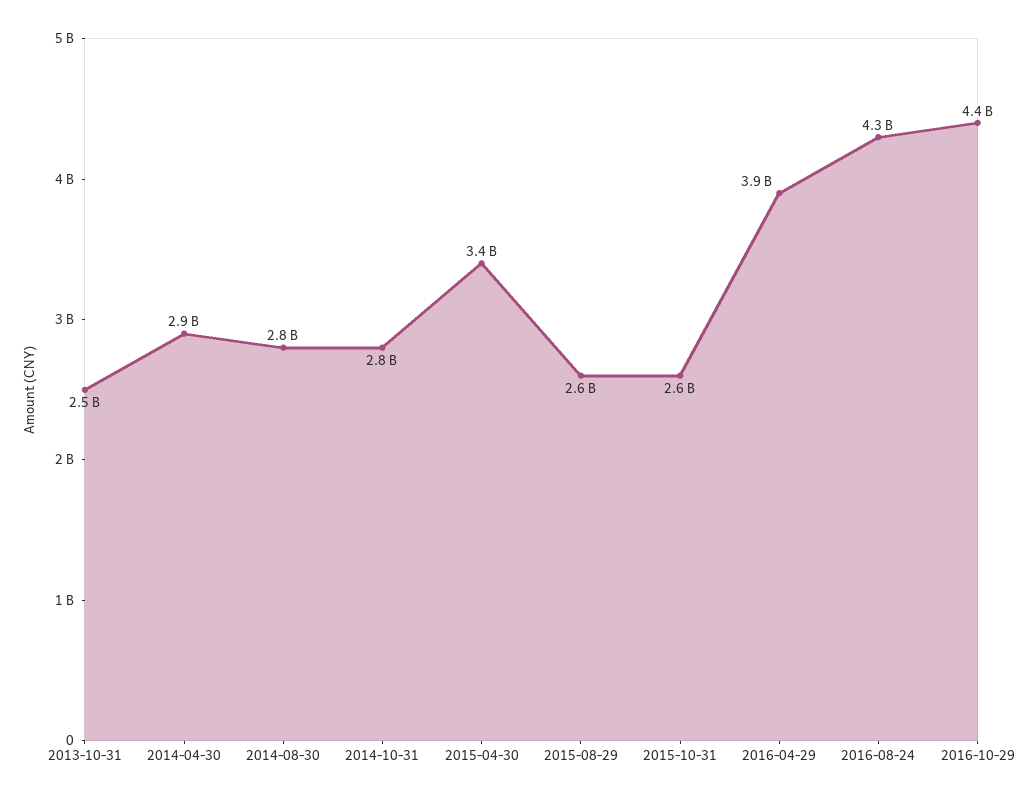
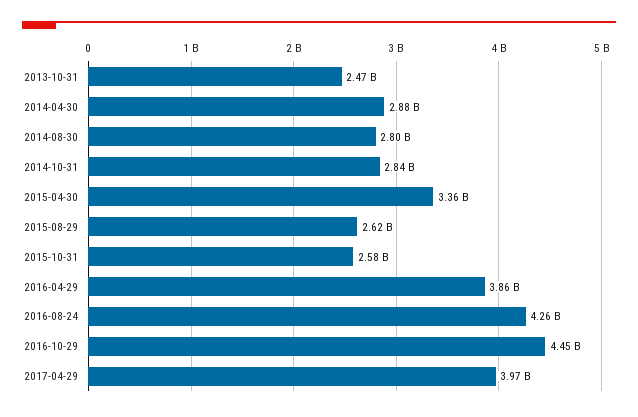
2017-04-29: none -> 3970000000

